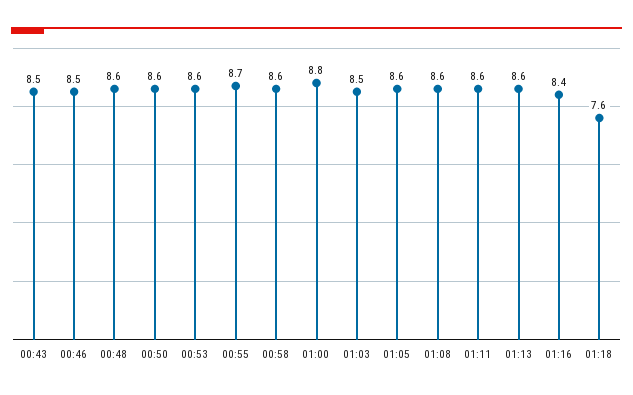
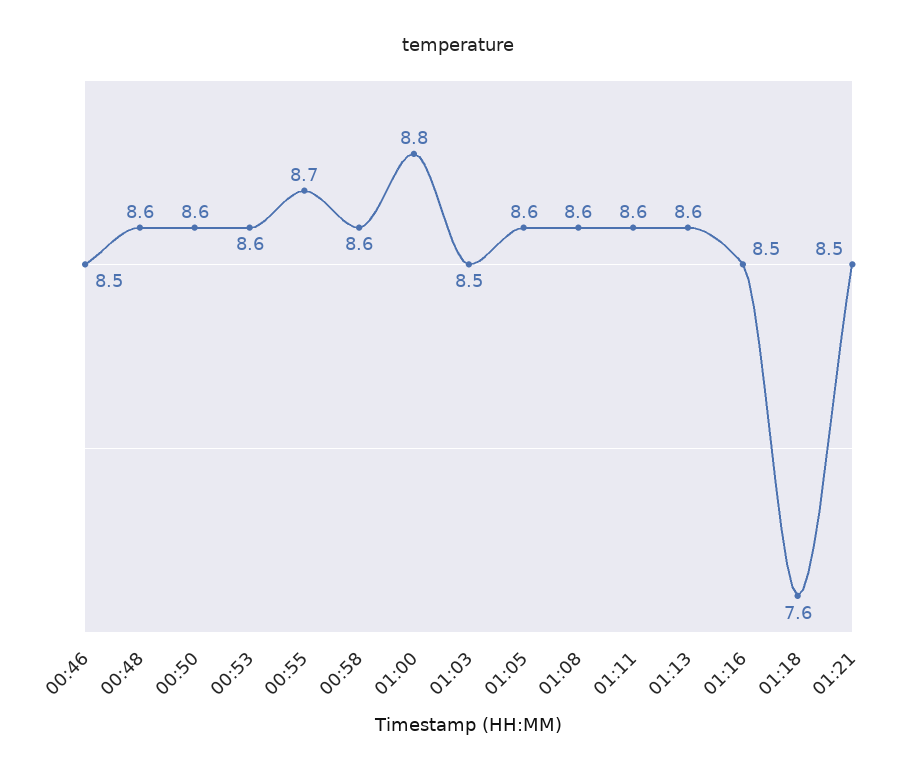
00:43: 8.5 -> none
01:16: 8.4 -> 8.5
01:21: none -> 8.5

